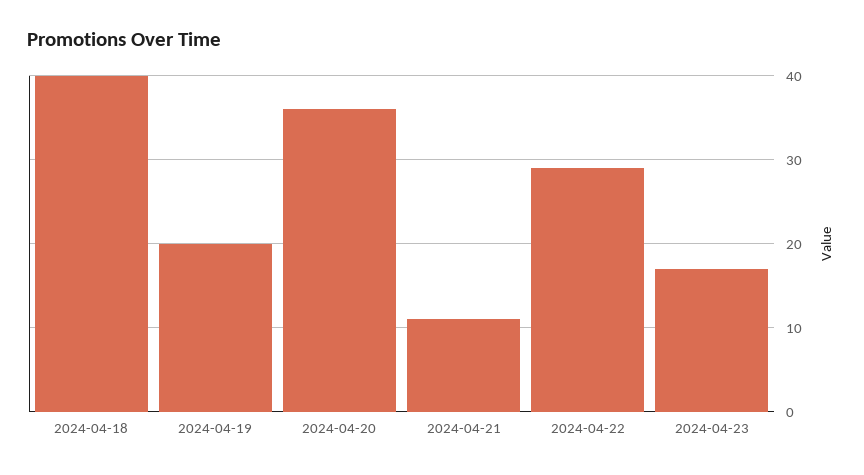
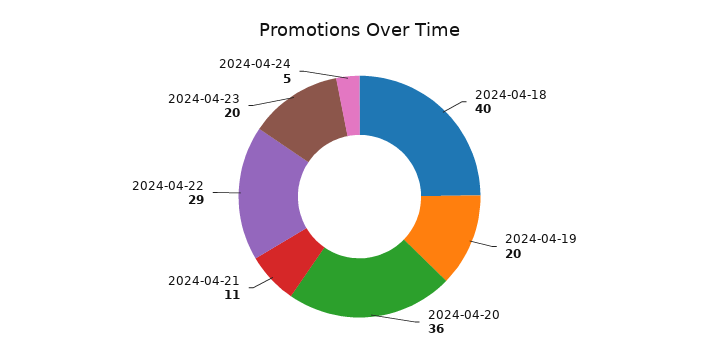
2024-04-23: 17 -> 20
2024-04-24: none -> 5

